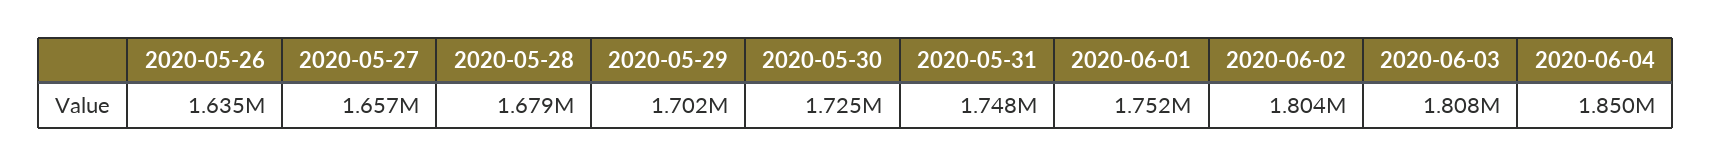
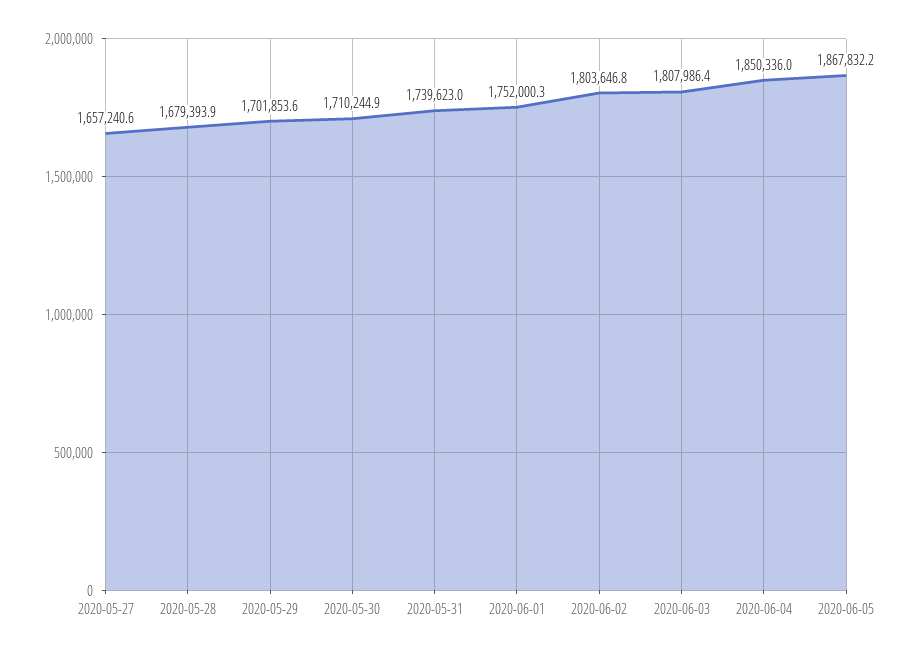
2020-05-26: 1635000 -> none
2020-05-30: 1725000 -> 1710244.9
2020-05-31: 1748000 -> 1739623
2020-06-05: none -> 1867832.2

